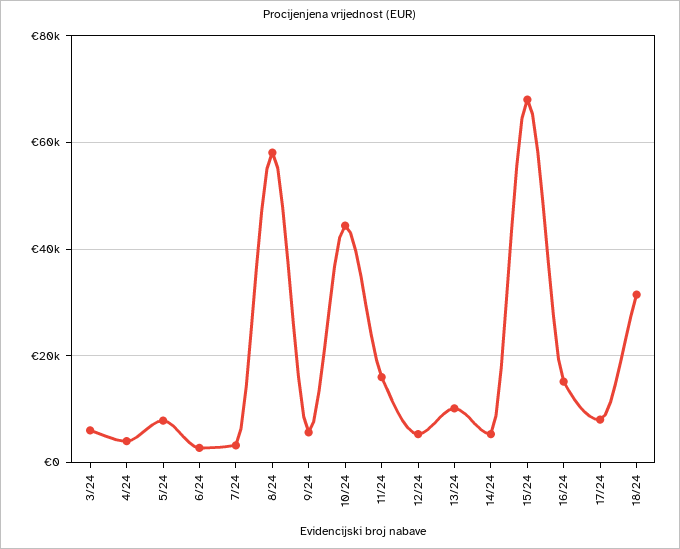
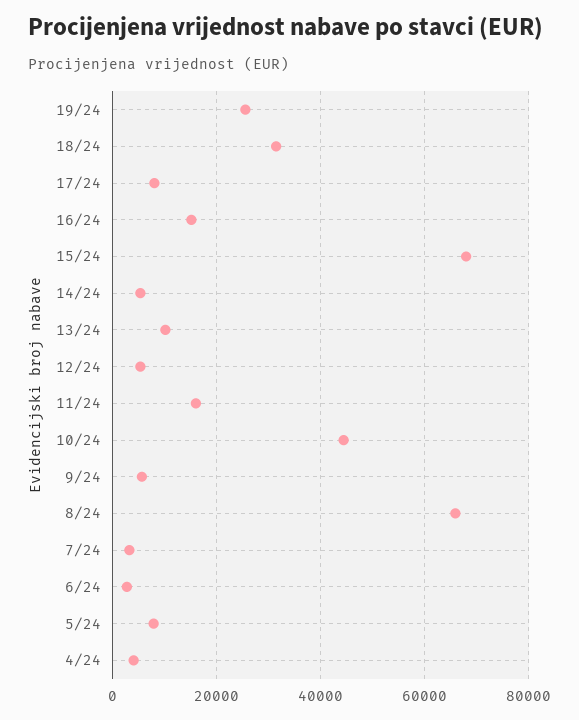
3/24: 6000 -> none
8/24: 58000 -> 66000
19/24: none -> 26000

